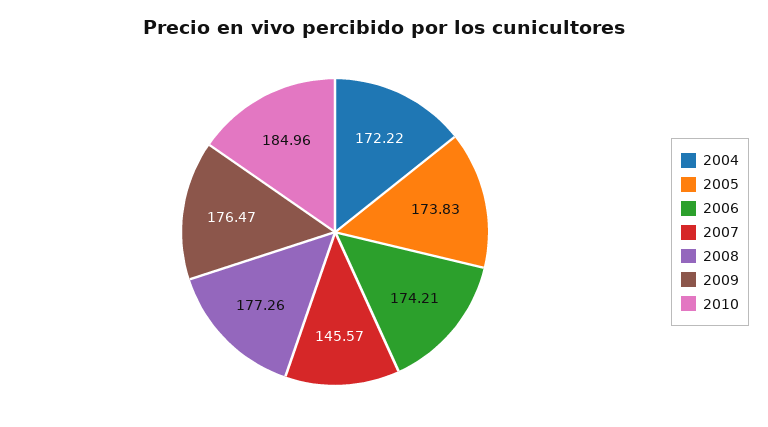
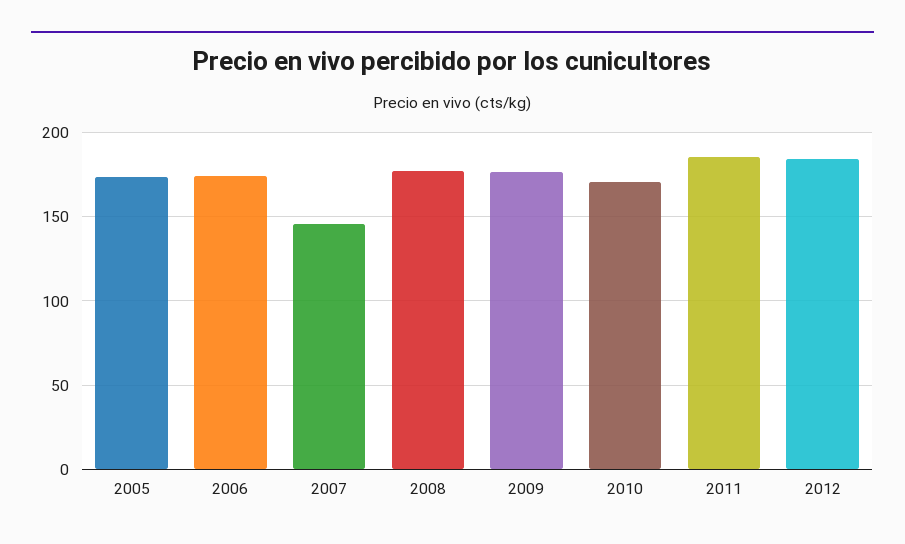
2004: 172.22 -> none
2010: 184.96 -> 170
2011: none -> 185
2012: none -> 185

